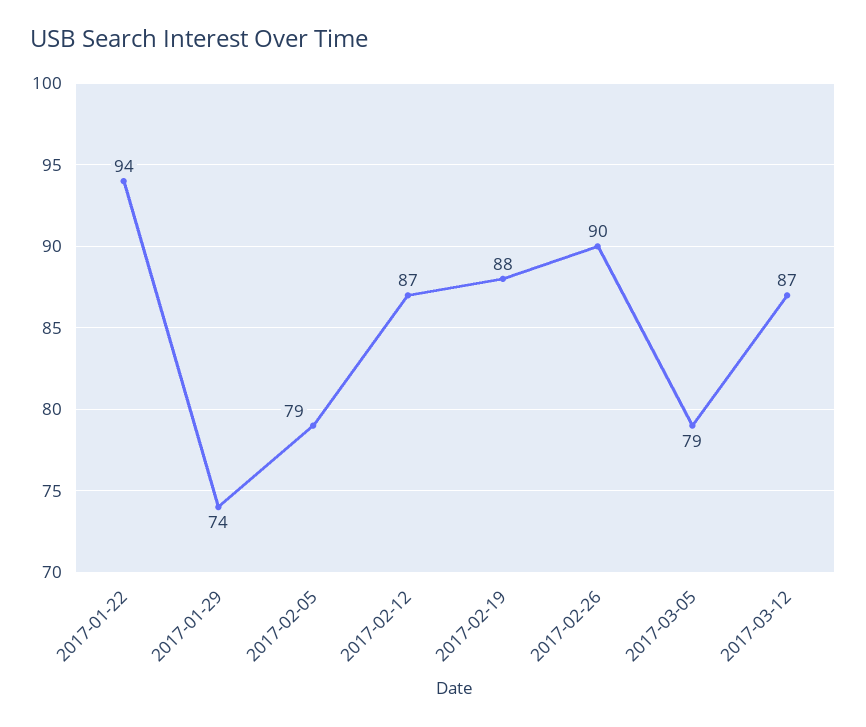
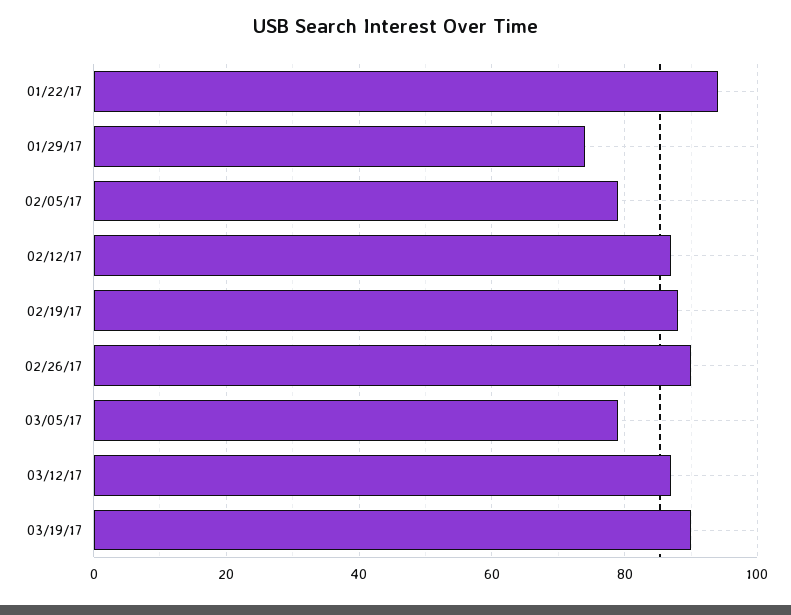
03/19/17: none -> 90

